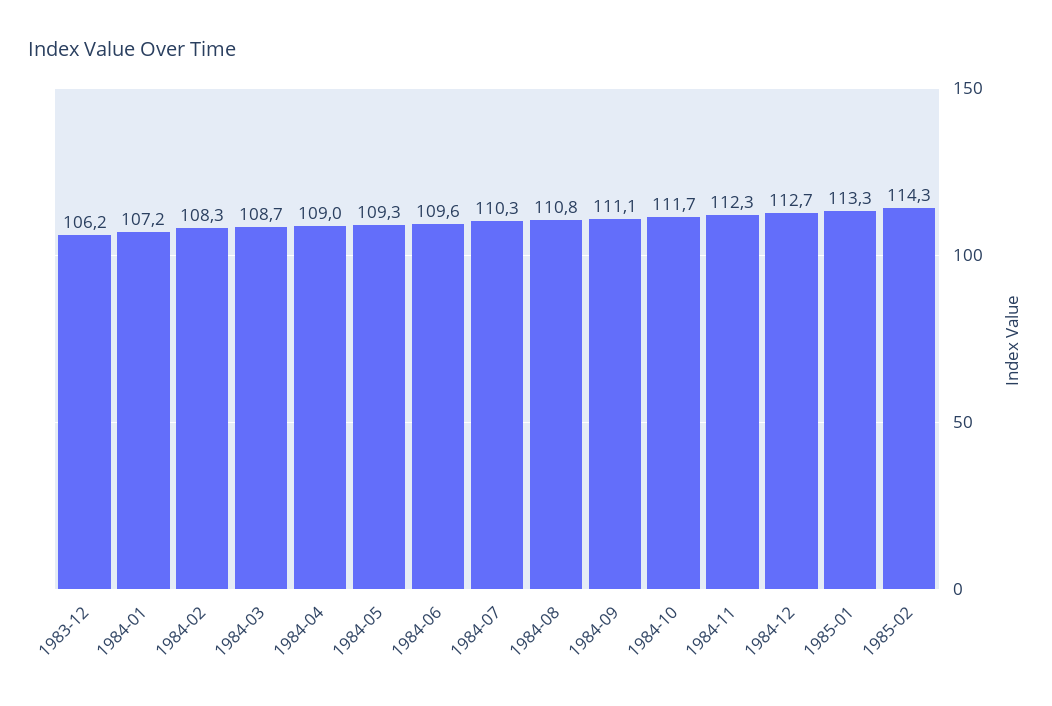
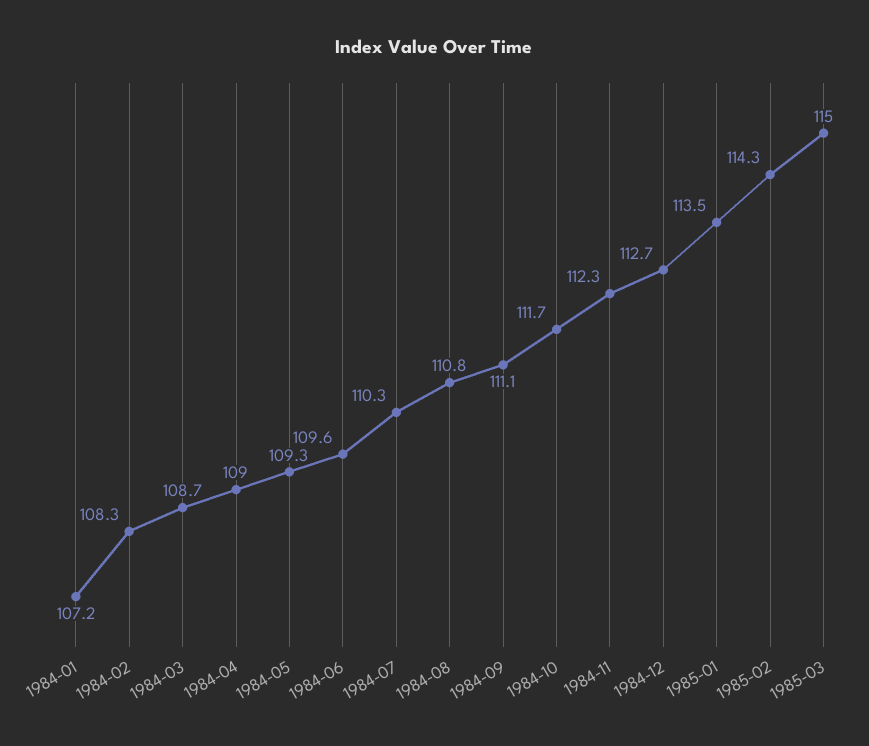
1983-12: 106.2 -> none
1985-01: 113.3 -> 113.5
1985-03: none -> 115

